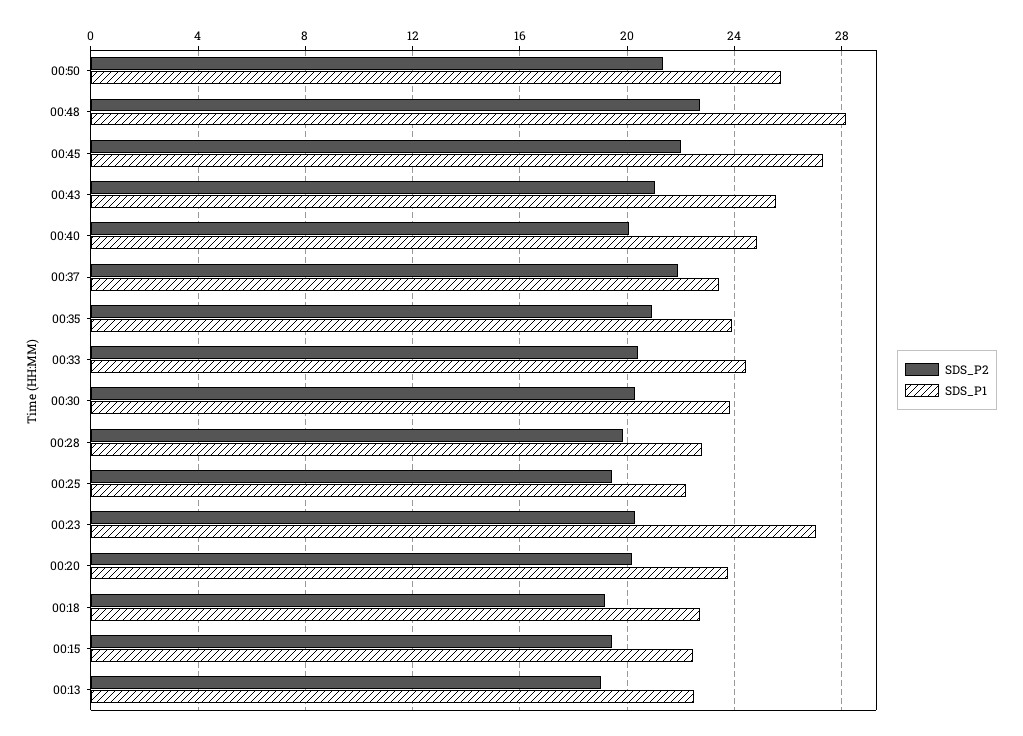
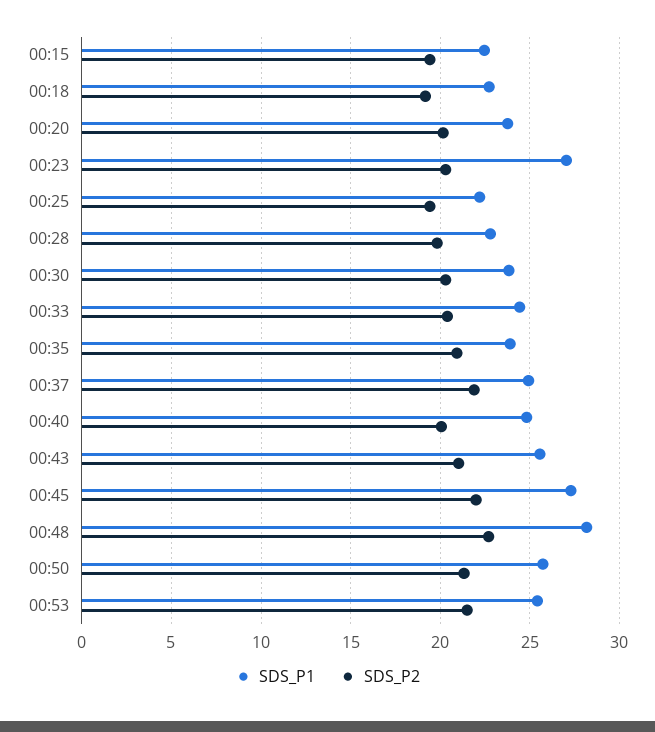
SDS_P1, 00:37: 23.5 -> 25
SDS_P2, 00:13: 19 -> none
SDS_P1, 00:13: 22.5 -> none
SDS_P1, 00:53: none -> 25.5
SDS_P2, 00:53: none -> 21.5

